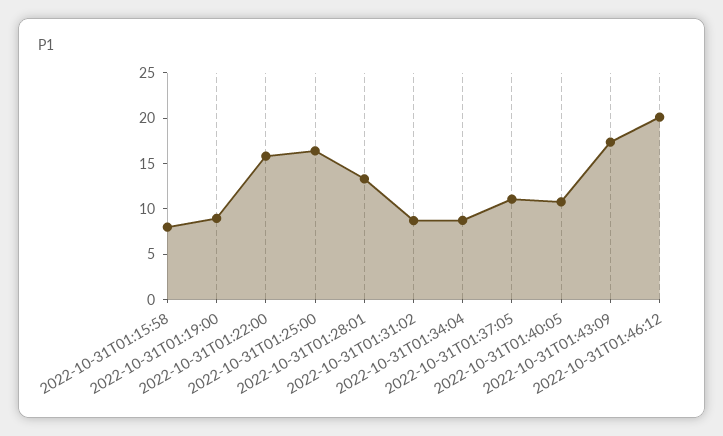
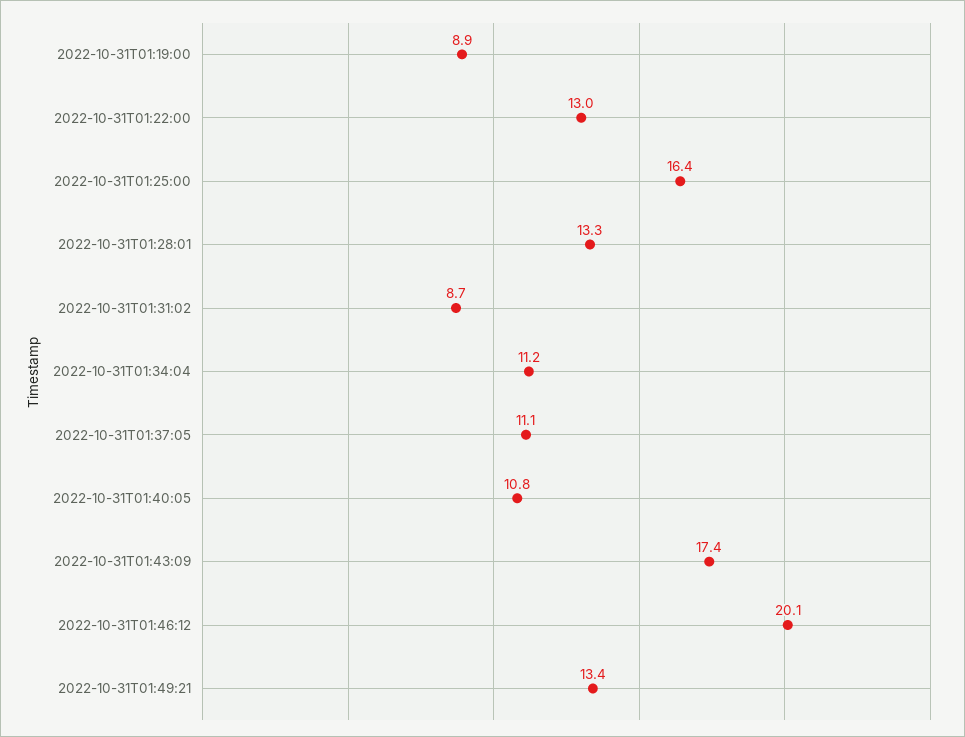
2022-10-31T01:15:58: 8 -> none
2022-10-31T01:22:00: 16 -> 13
2022-10-31T01:34:04: 9 -> 11.2
2022-10-31T01:49:21: none -> 13.4

